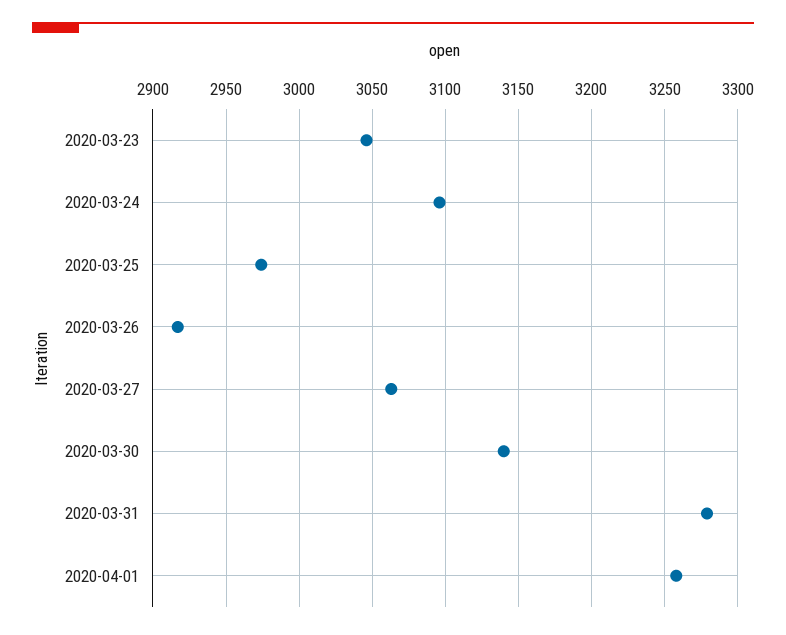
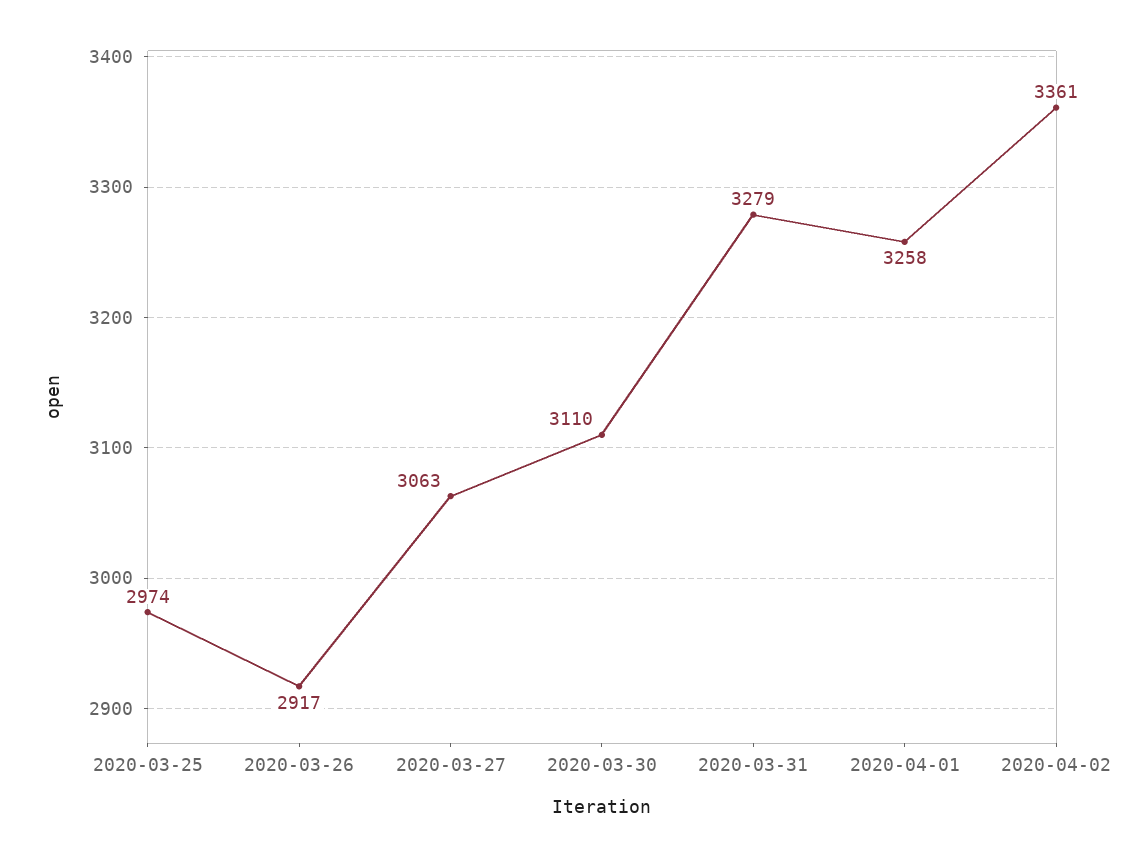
2020-03-23: 3045 -> none
2020-03-24: 3095 -> none
2020-03-30: 3140 -> 3110
2020-04-02: none -> 3361

